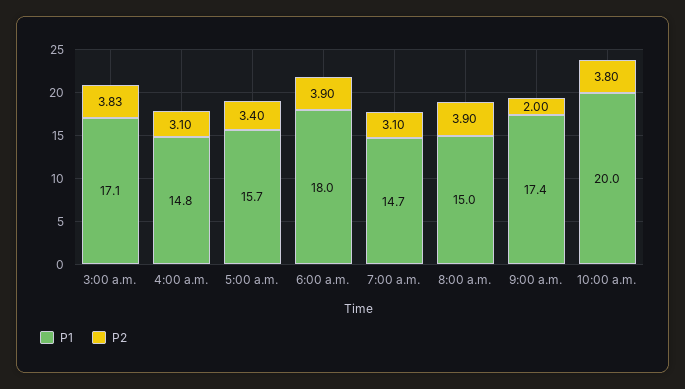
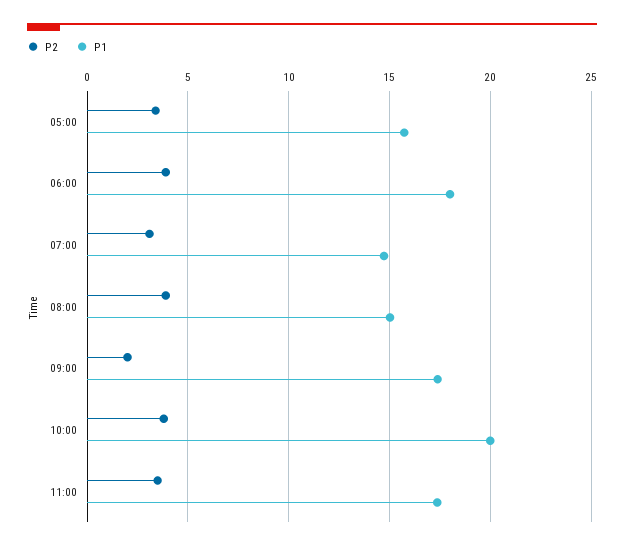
P1, 3:00 a.m.: 17.1 -> none
P2, 3:00 a.m.: 3.83 -> none
P1, 4:00 a.m.: 14.8 -> none
P2, 4:00 a.m.: 3.1 -> none
P2, 11:00: none -> 3.5
P1, 11:00: none -> 17.5

